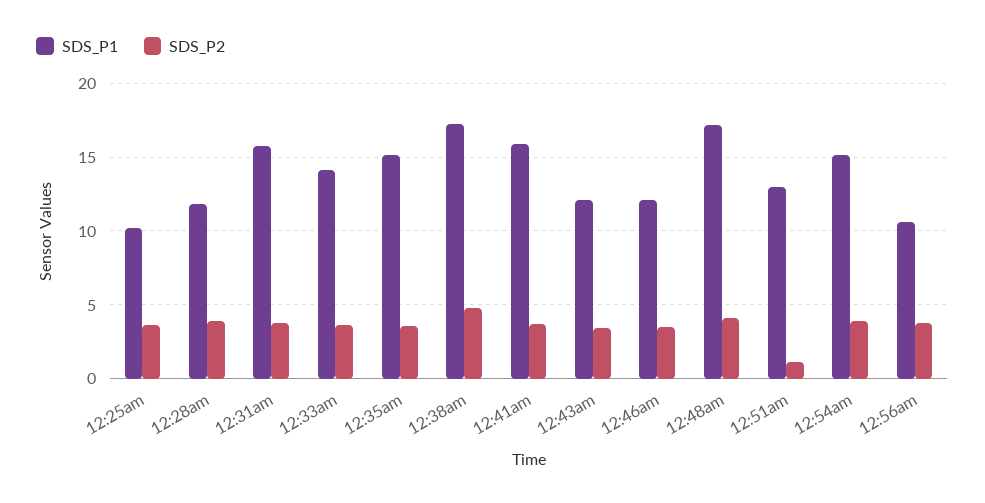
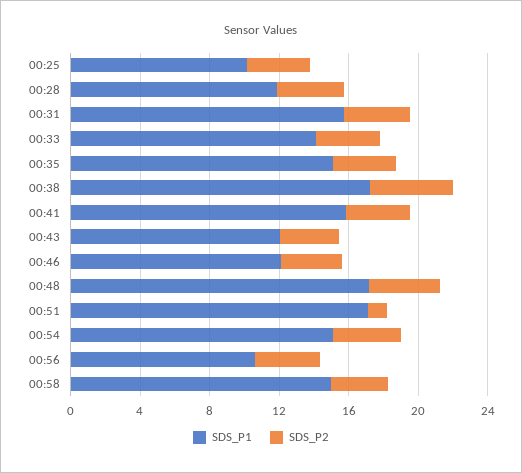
SDS_P1, 12:51am: 13 -> 17
SDS_P1, 00:58: none -> 15
SDS_P2, 00:58: none -> 3

